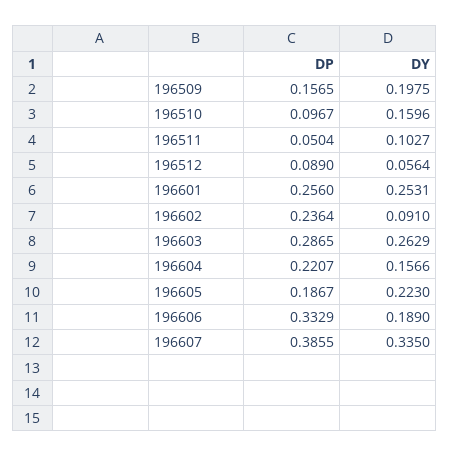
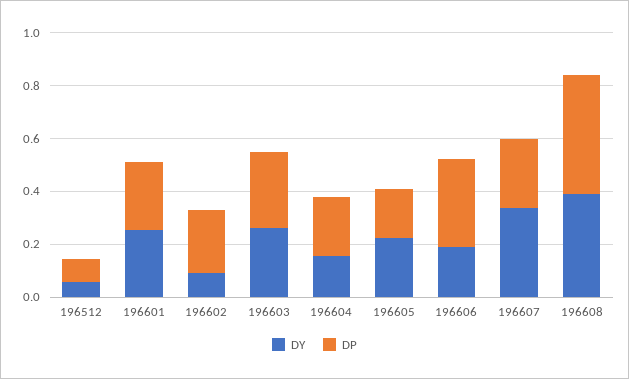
DP, 196509: 0.1565 -> none
DY, 196509: 0.1975 -> none
DP, 196510: 0.0967 -> none
DY, 196510: 0.1596 -> none
DP, 196511: 0.0504 -> none
DY, 196511: 0.1027 -> none
DP, 196607: 0.3855 -> 0.25
DY, 196608: none -> 0.4
DP, 196608: none -> 0.45

